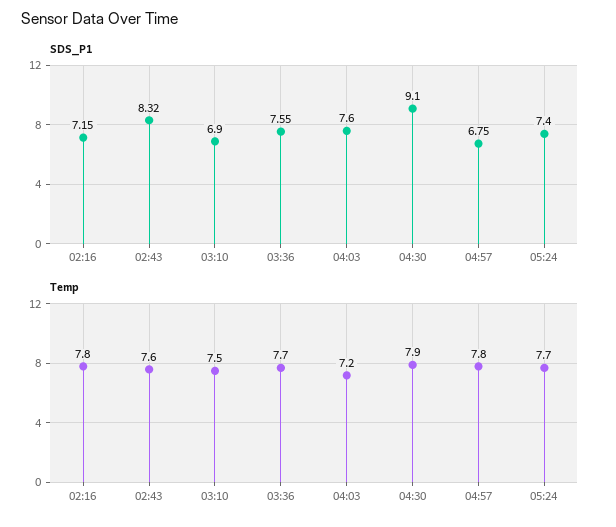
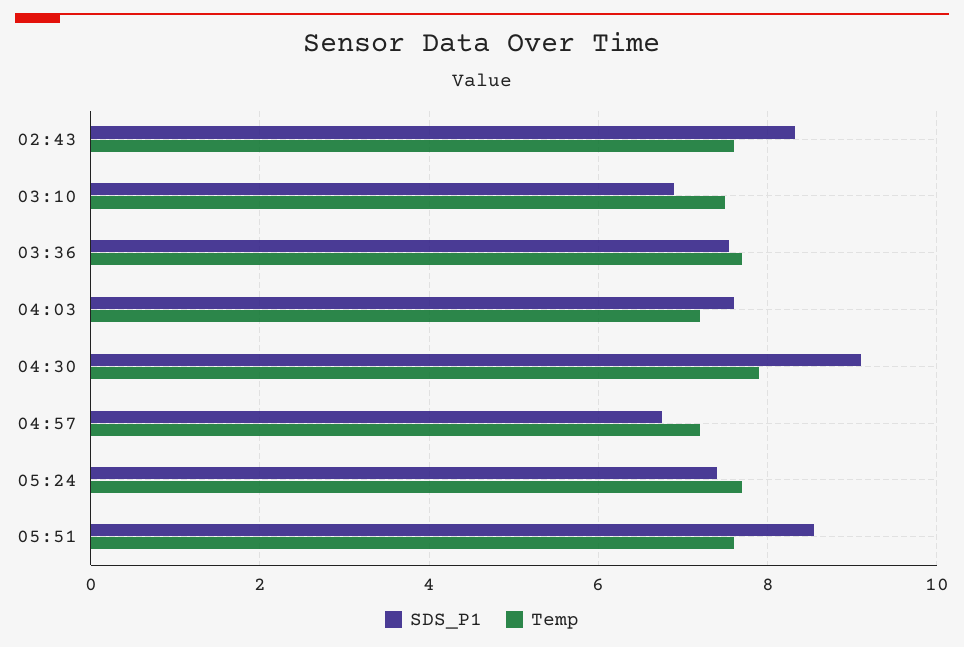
SDS_P1, 02:16: 7.15 -> none
Temp, 02:16: 7.8 -> none
Temp, 04:57: 7.8 -> 7.2
SDS_P1, 05:51: none -> 8.6
Temp, 05:51: none -> 7.6

